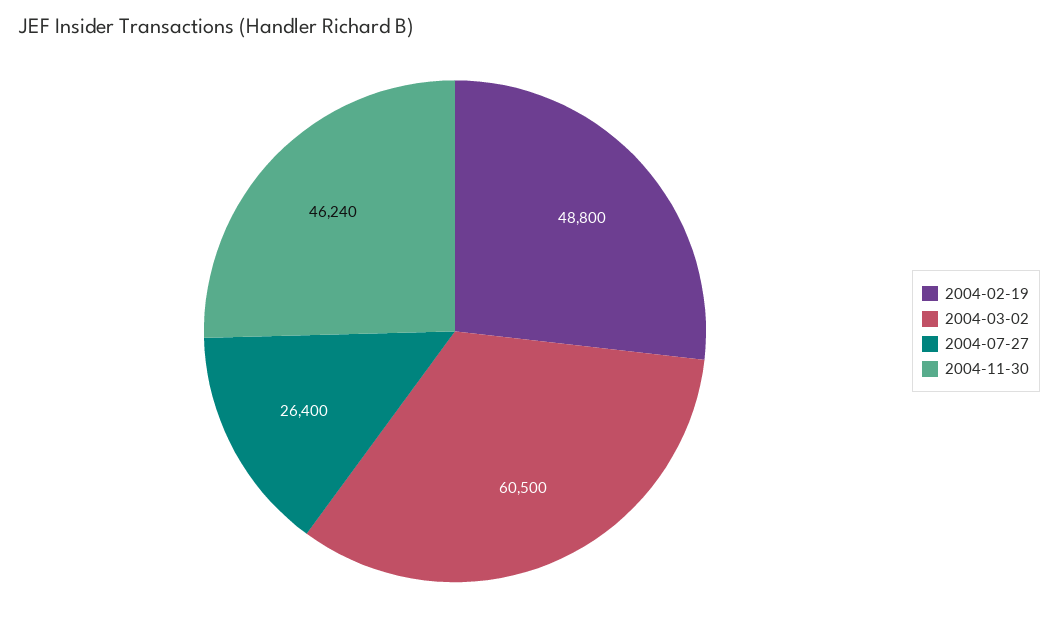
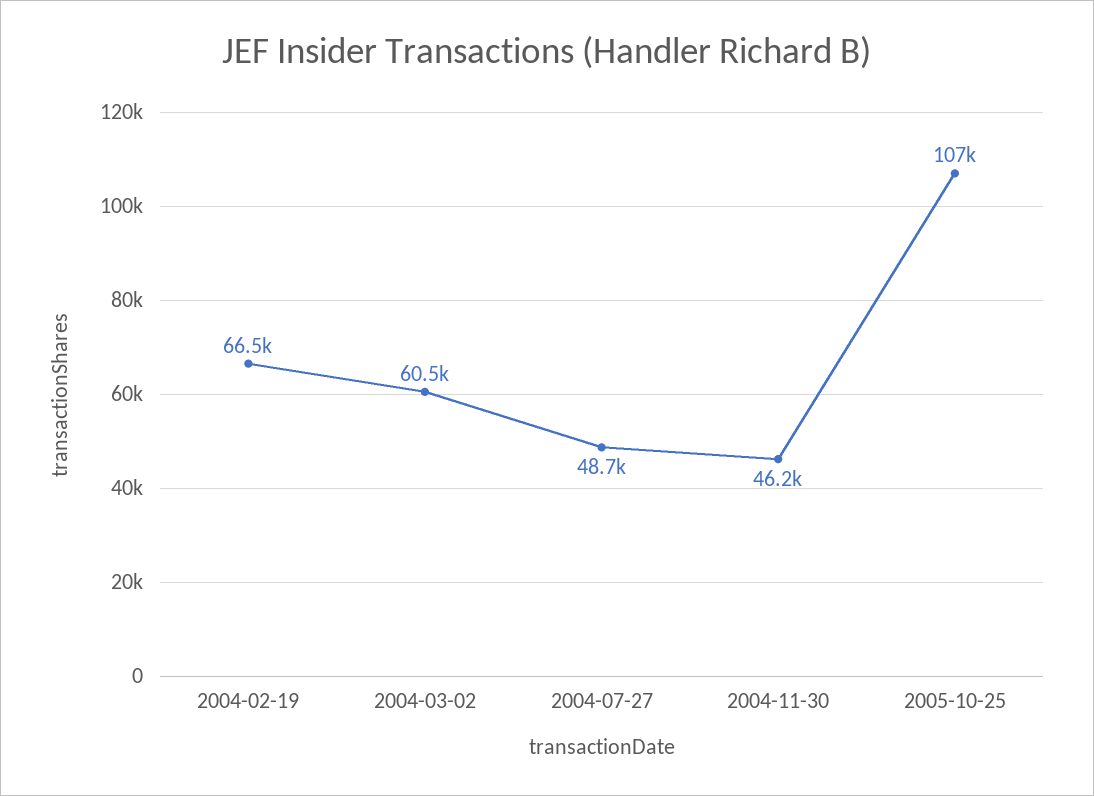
2004-02-19: 48800 -> 66500
2004-07-27: 26400 -> 48700
2005-10-25: none -> 107000

